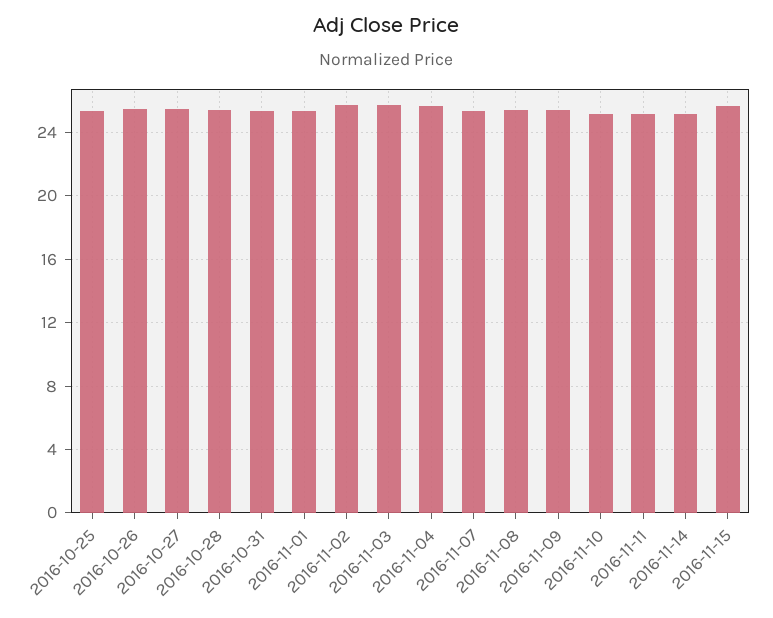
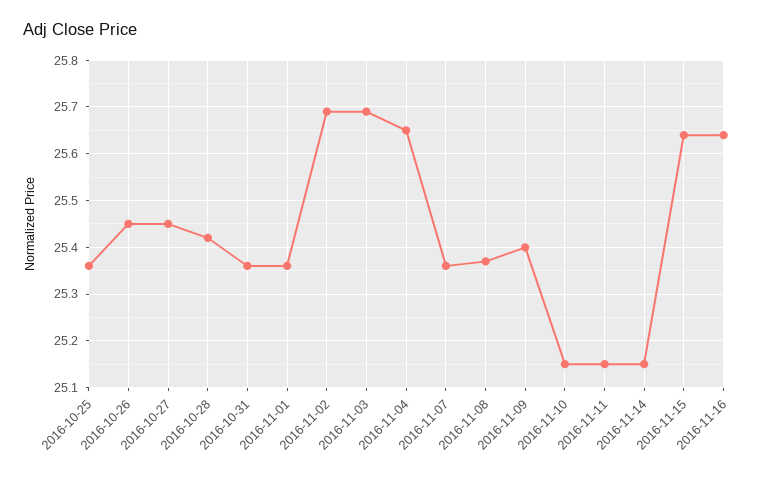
2016-11-16: none -> 25.65

